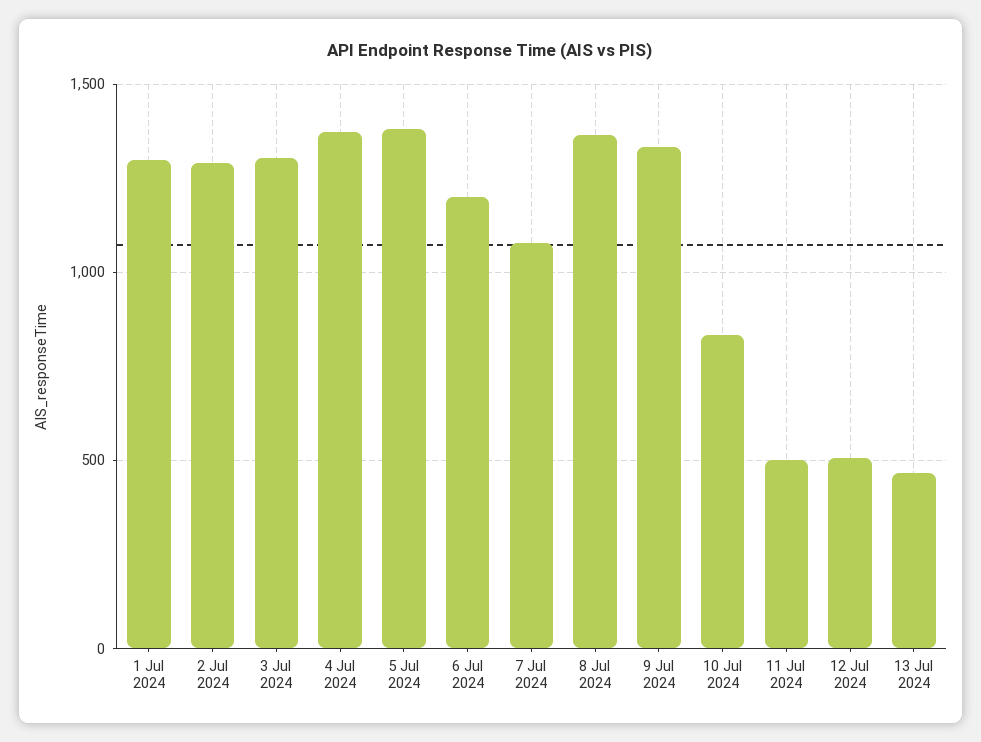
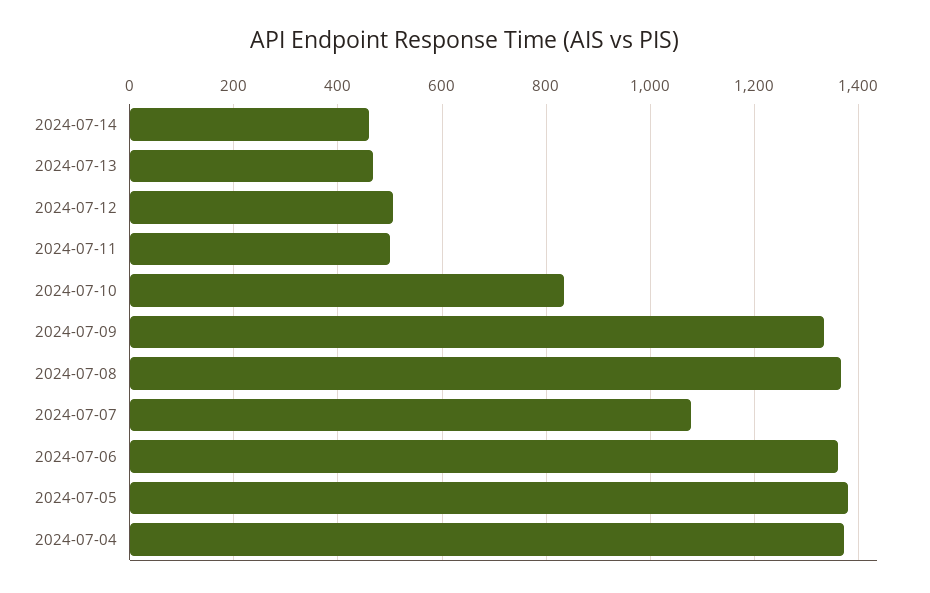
1 Jul 2024: 1300 -> none
2 Jul 2024: 1300 -> none
3 Jul 2024: 1300 -> none
6 Jul 2024: 1200 -> 1360
2024-07-14: none -> 460

